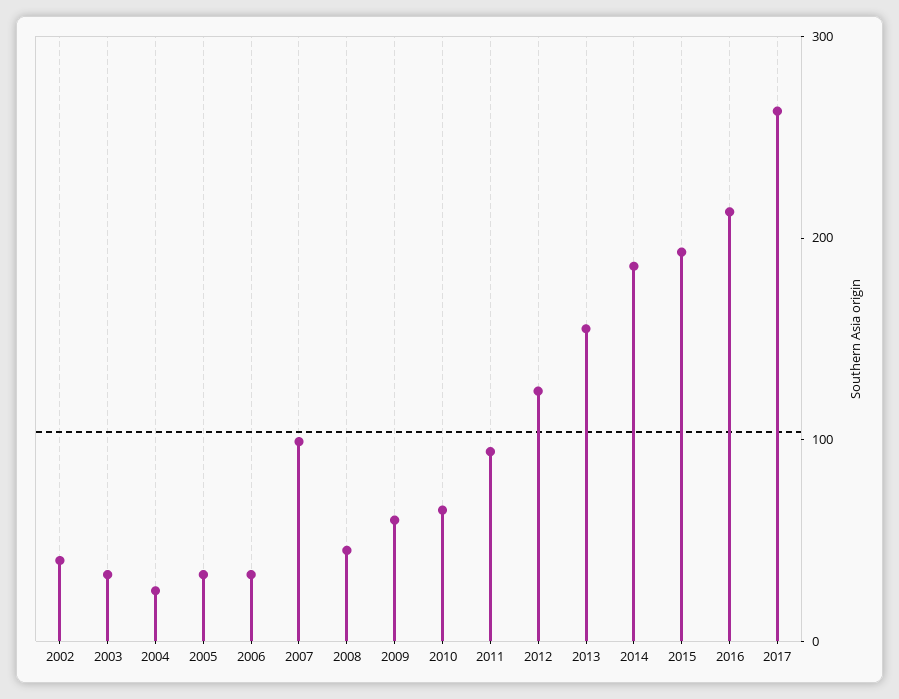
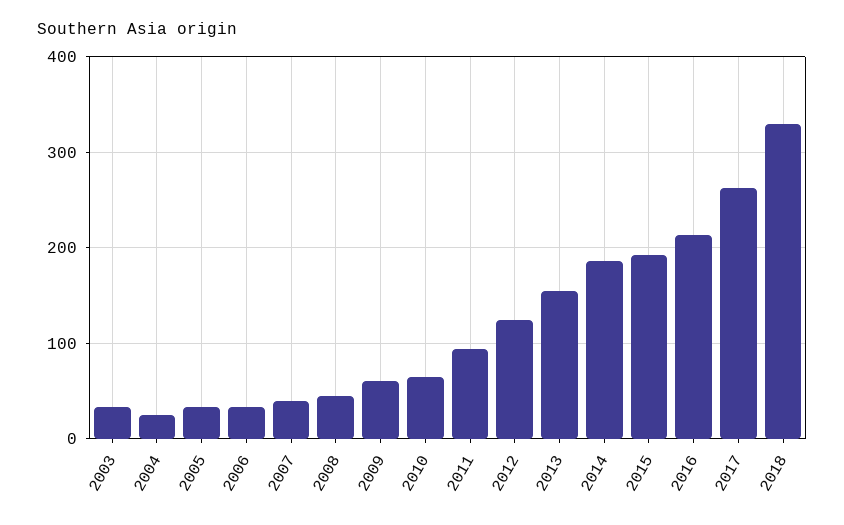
2002: 40 -> none
2007: 100 -> 40
2018: none -> 330

